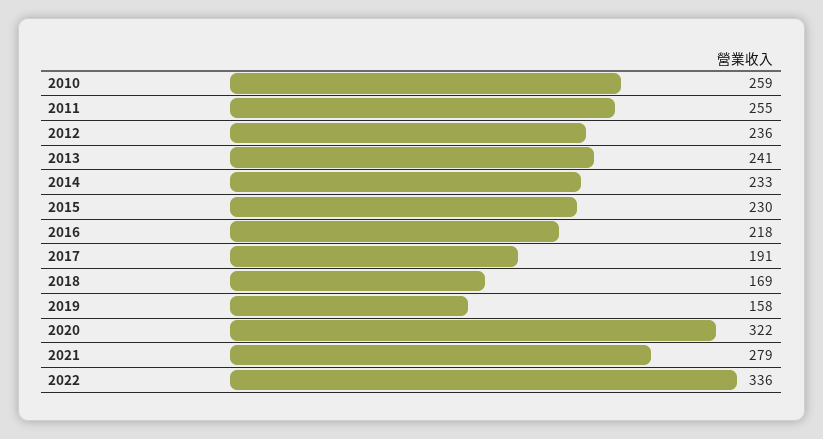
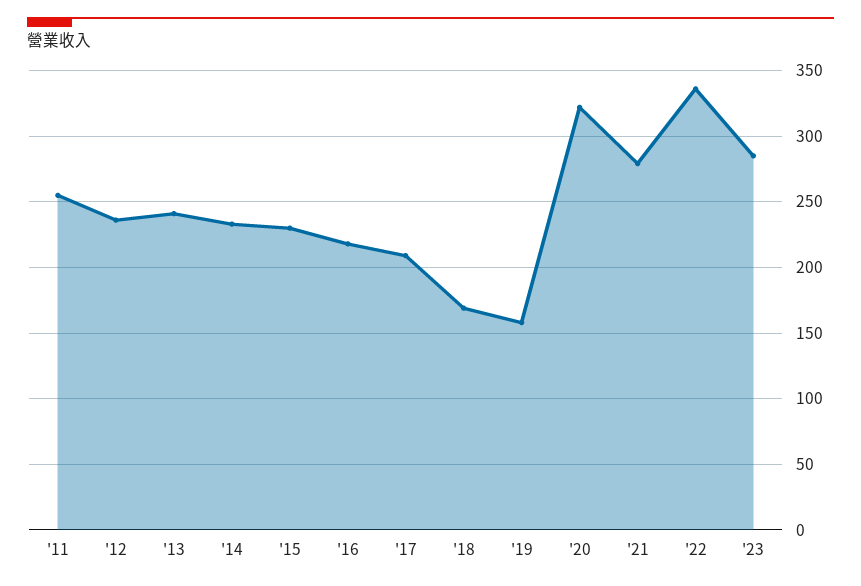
2010: 259 -> none
2017: 191 -> 210
'23: none -> 285

